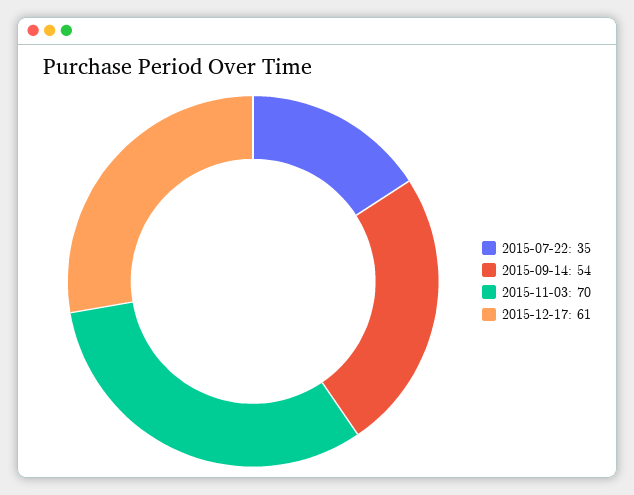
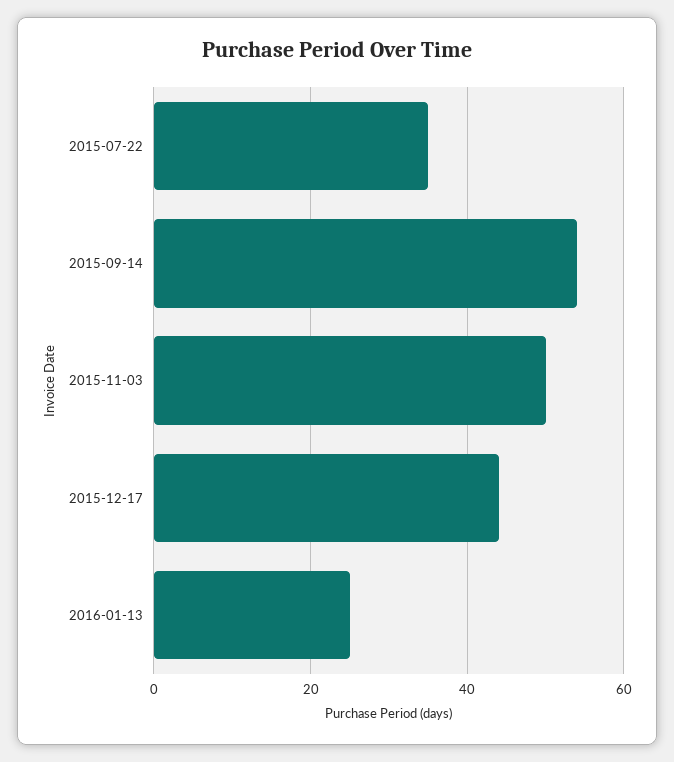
2015-11-03: 70 -> 50
2015-12-17: 61 -> 45
2016-01-13: none -> 25

